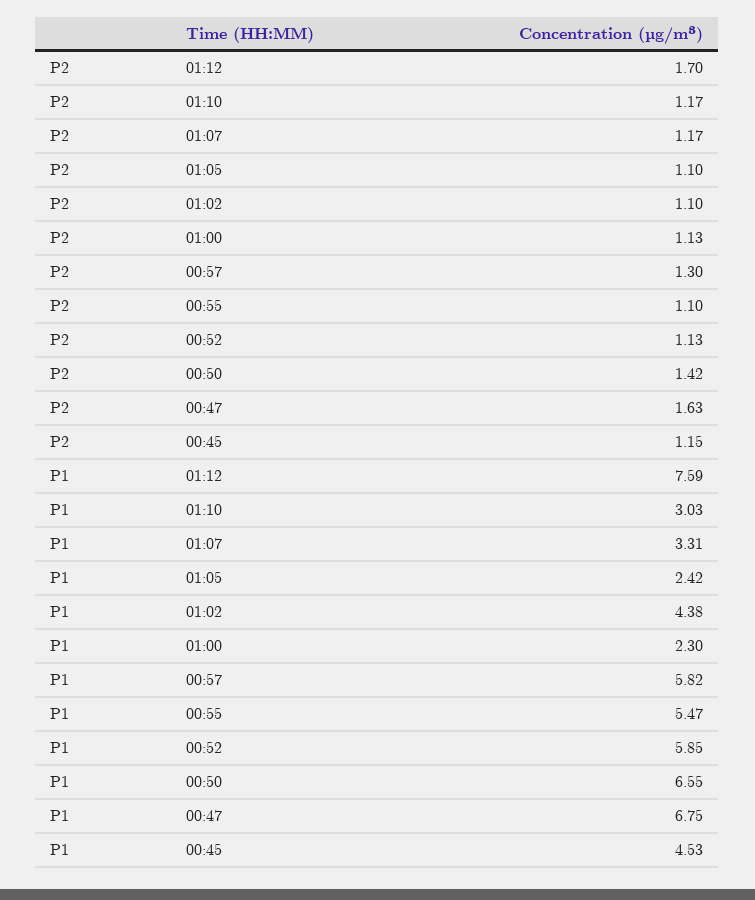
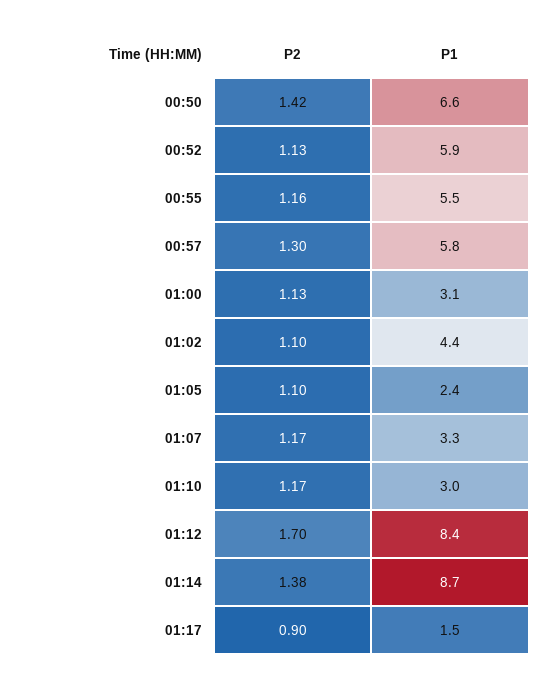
P2, 00:55: 1.1 -> 1.16
P2, 00:47: 1.63 -> none
P2, 00:45: 1.15 -> none
P1, 01:12: 7.59 -> 8.4
P1, 01:00: 2.3 -> 3.1
P1, 00:47: 6.75 -> none
P1, 00:45: 4.53 -> none
P2, 01:14: none -> 1.38
P1, 01:14: none -> 8.7
P2, 01:17: none -> 0.9
P1, 01:17: none -> 1.5

